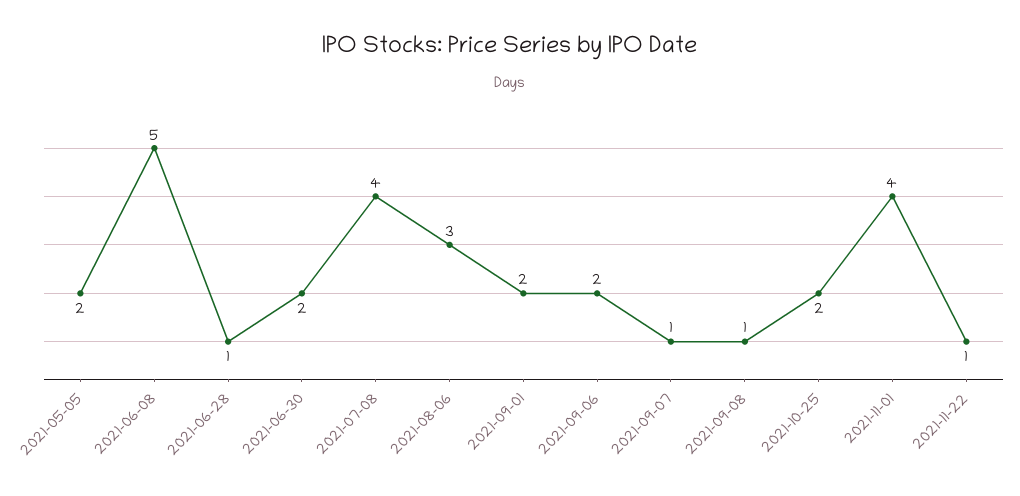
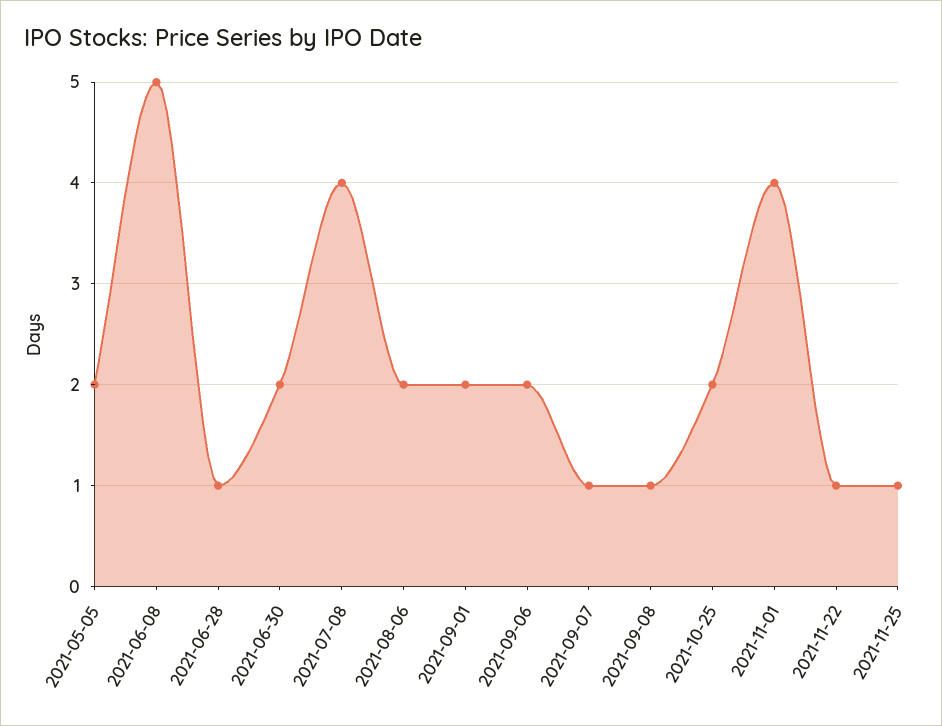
2021-08-06: 3 -> 2
2021-11-25: none -> 1

